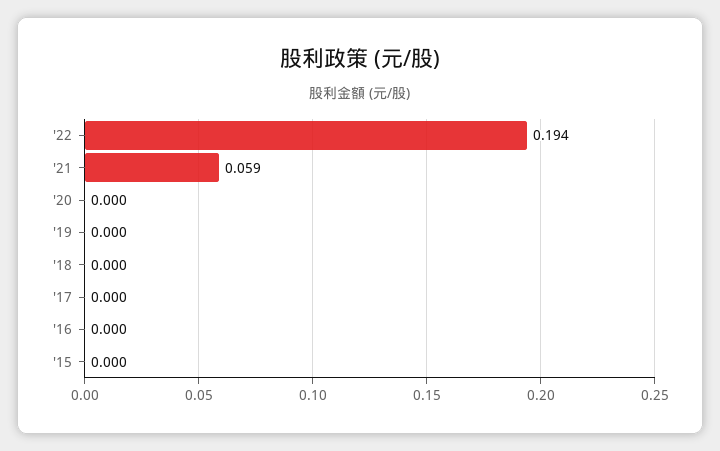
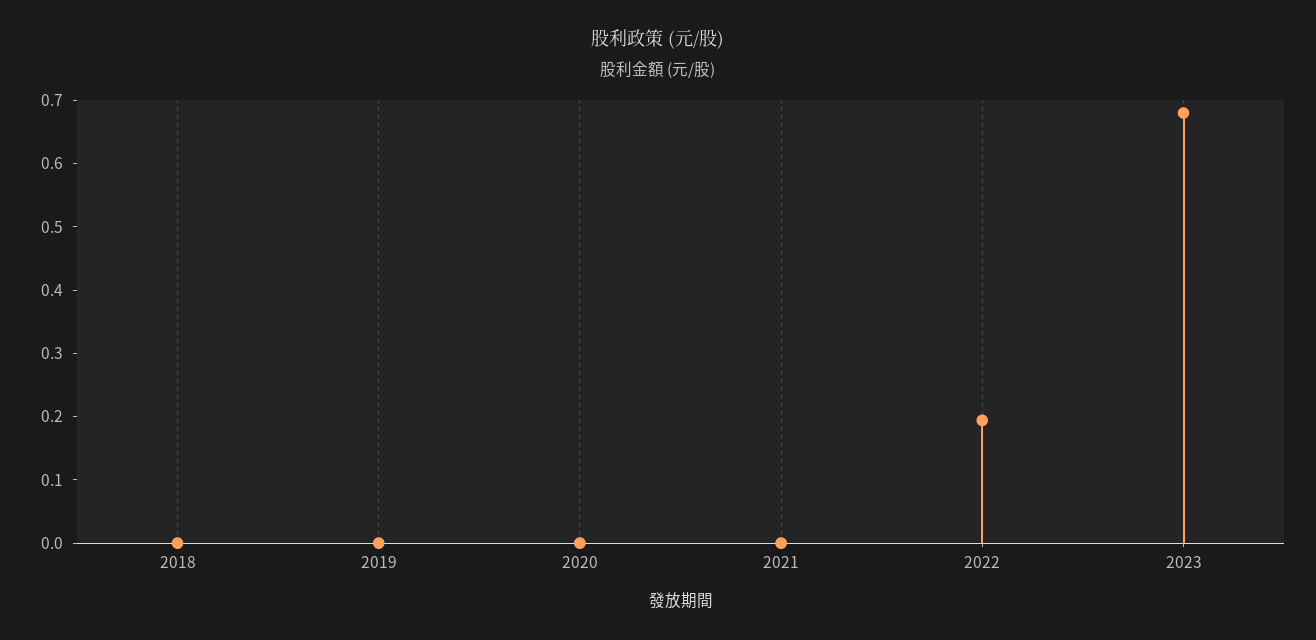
'21: 0.059 -> 0
'17: 0 -> none
'16: 0 -> none
'15: 0 -> none
2023: none -> 0.68

